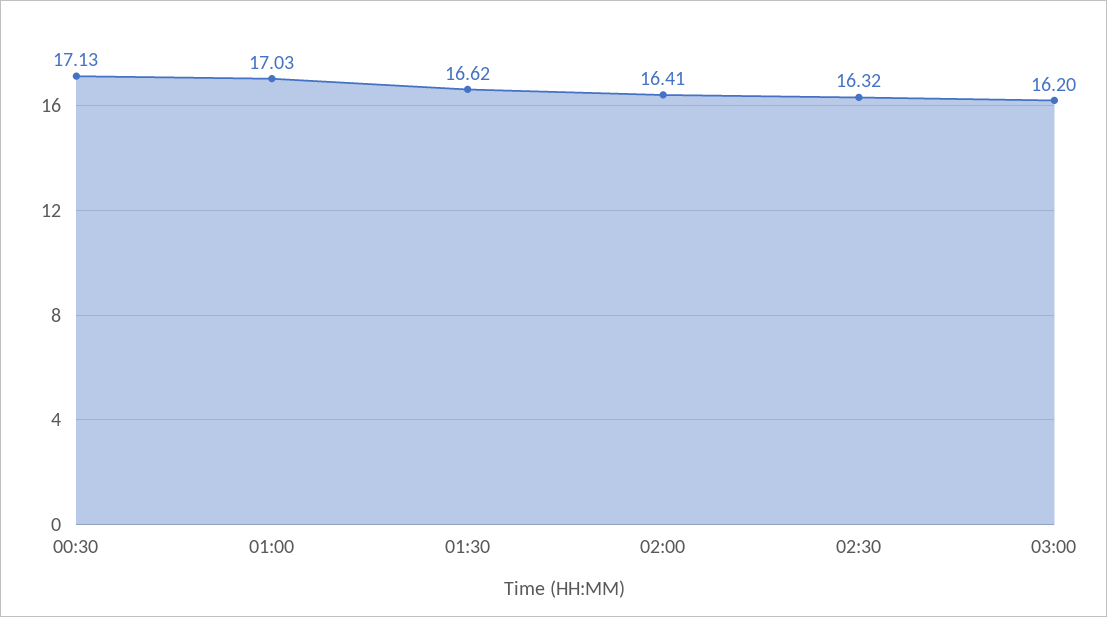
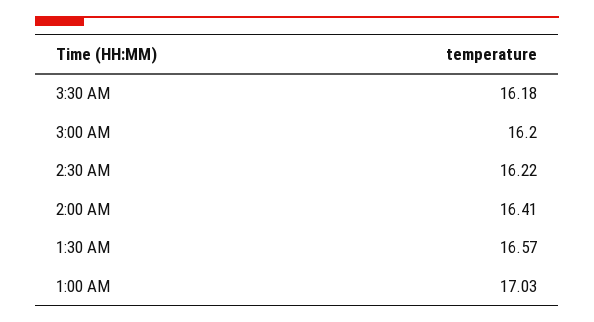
00:30: 17.13 -> none
01:30: 16.62 -> 16.57
02:30: 16.32 -> 16.22
3:30 AM: none -> 16.18

